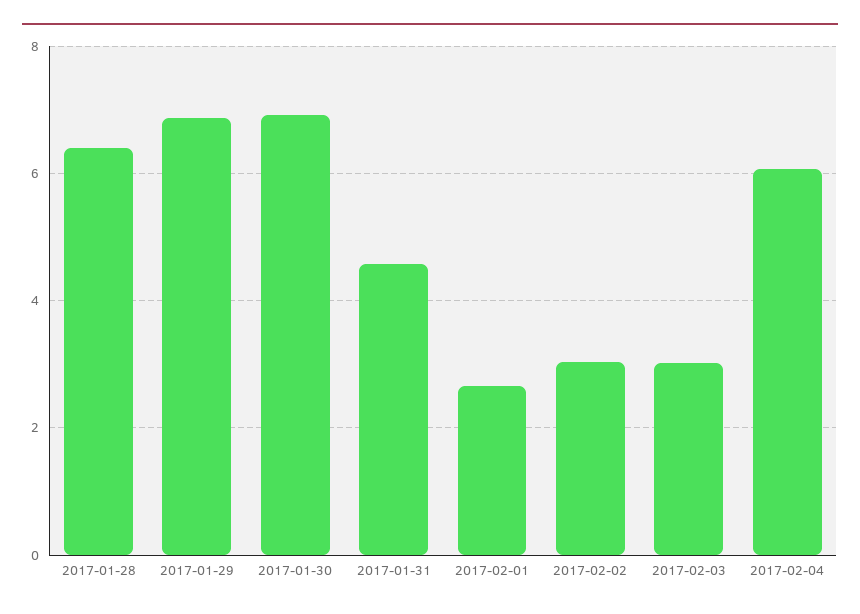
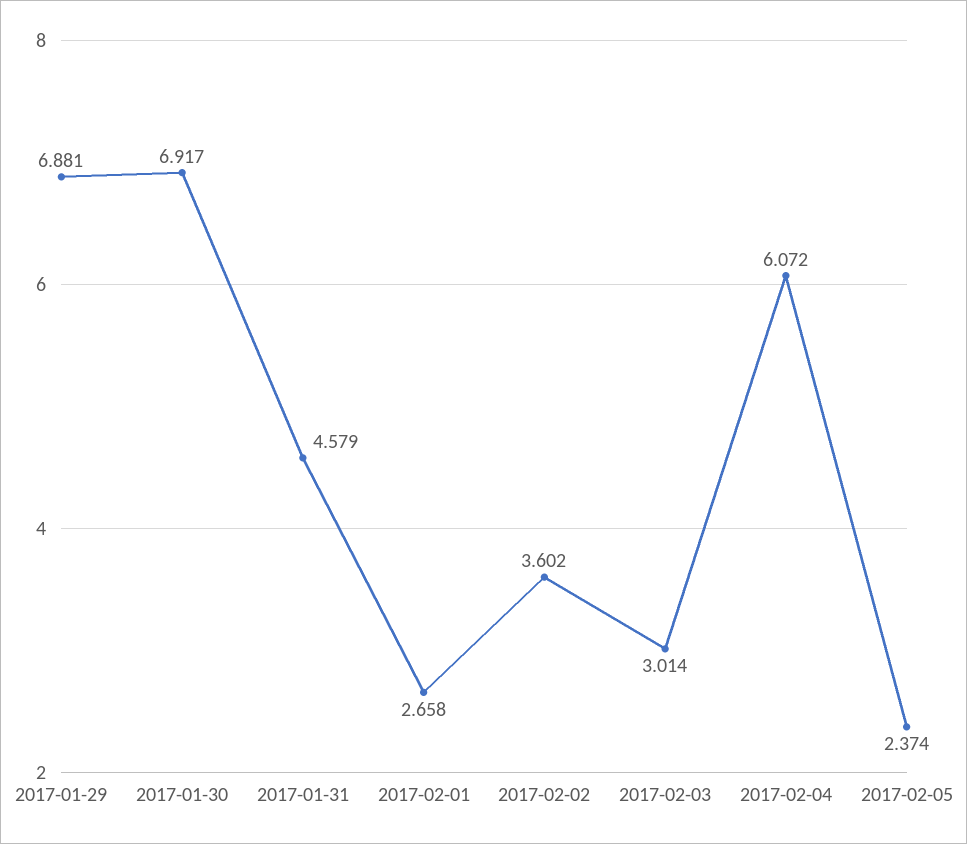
2017-01-28: 6.4 -> none
2017-02-02: 3 -> 3.602
2017-02-05: none -> 2.374

